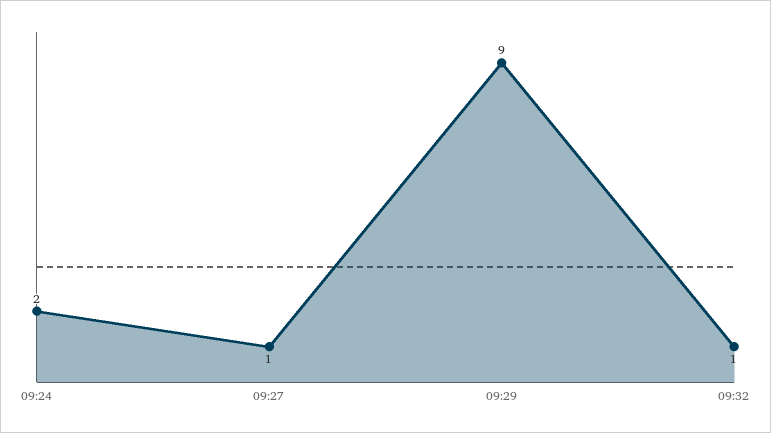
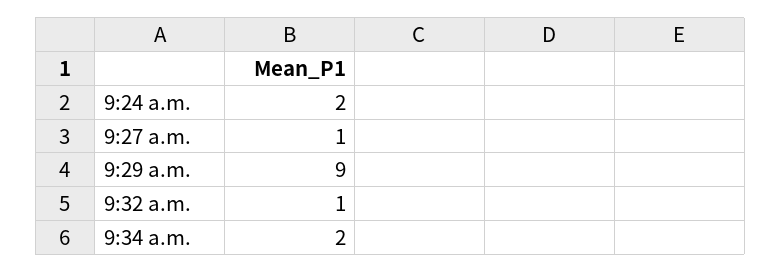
9:34 a.m.: none -> 2

